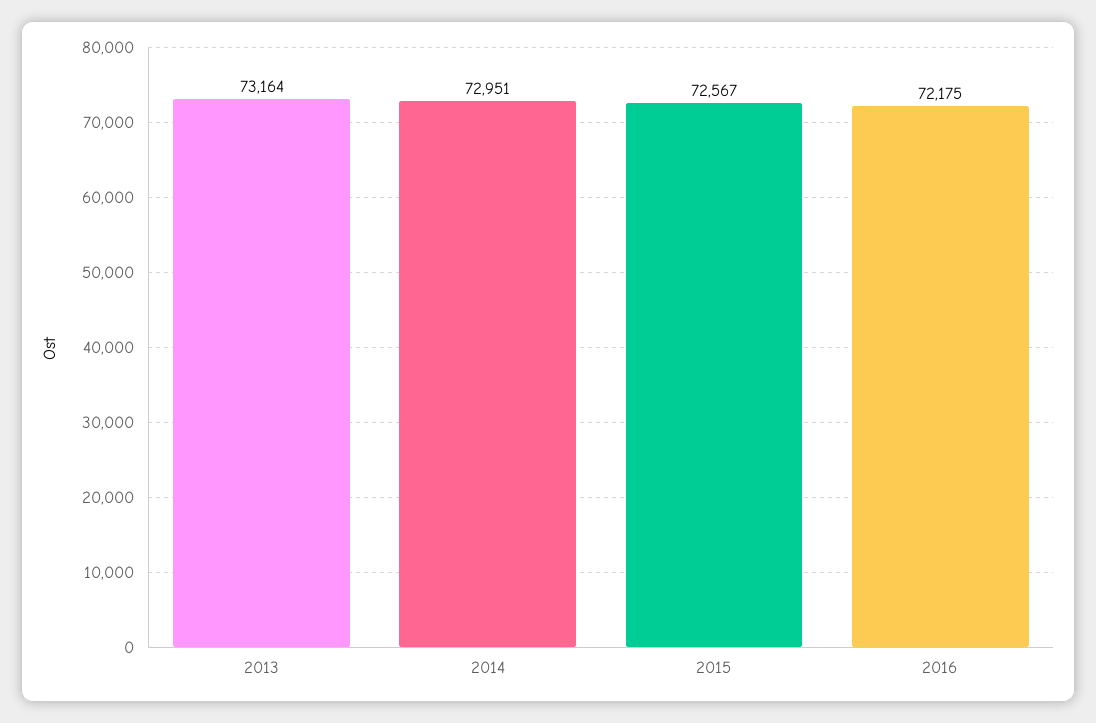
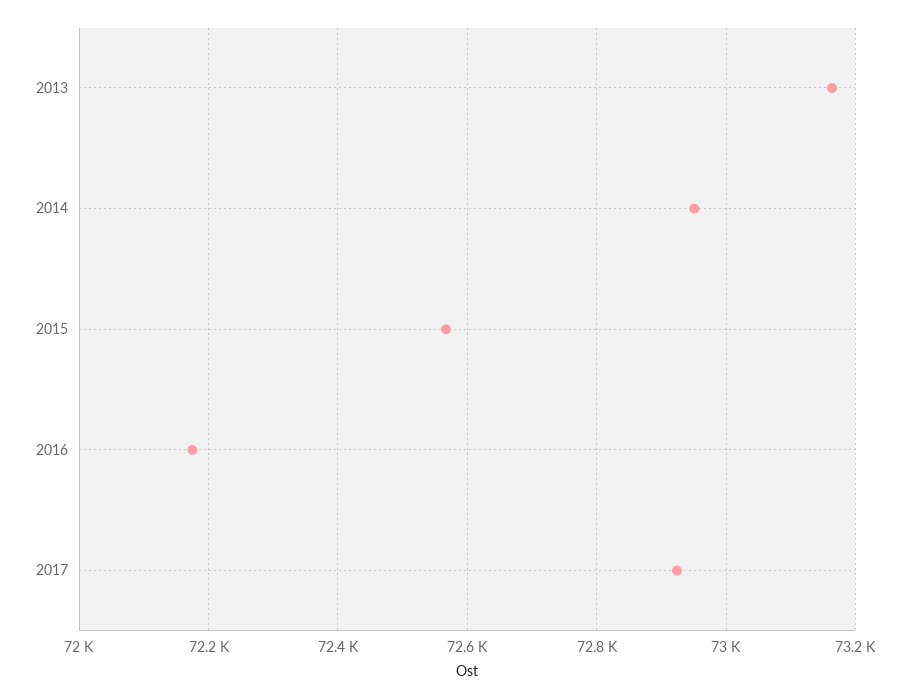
2017: none -> 72920

